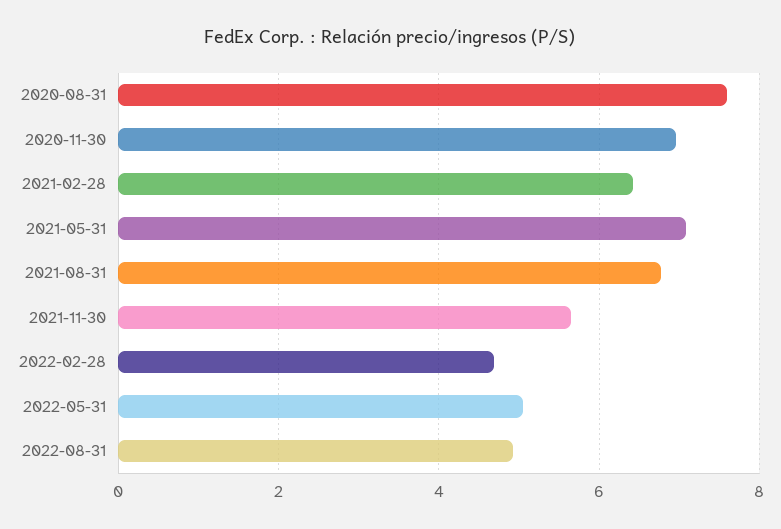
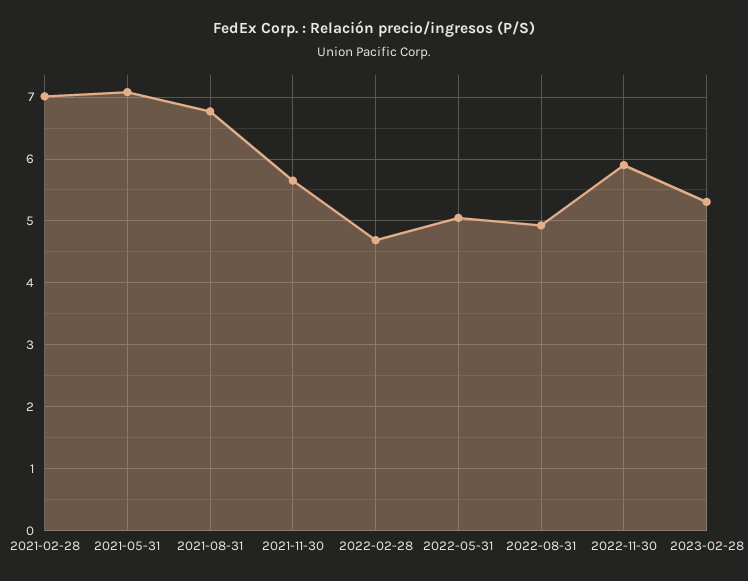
2020-08-31: 7.6 -> none
2020-11-30: 7 -> none
2021-02-28: 6.4 -> 7
2022-11-30: none -> 5.9
2023-02-28: none -> 5.3

